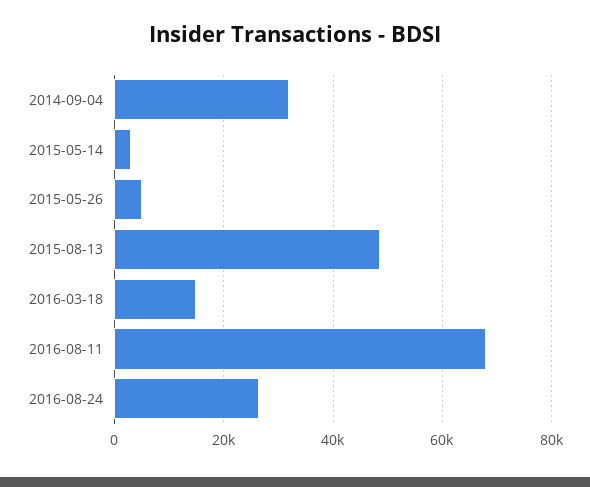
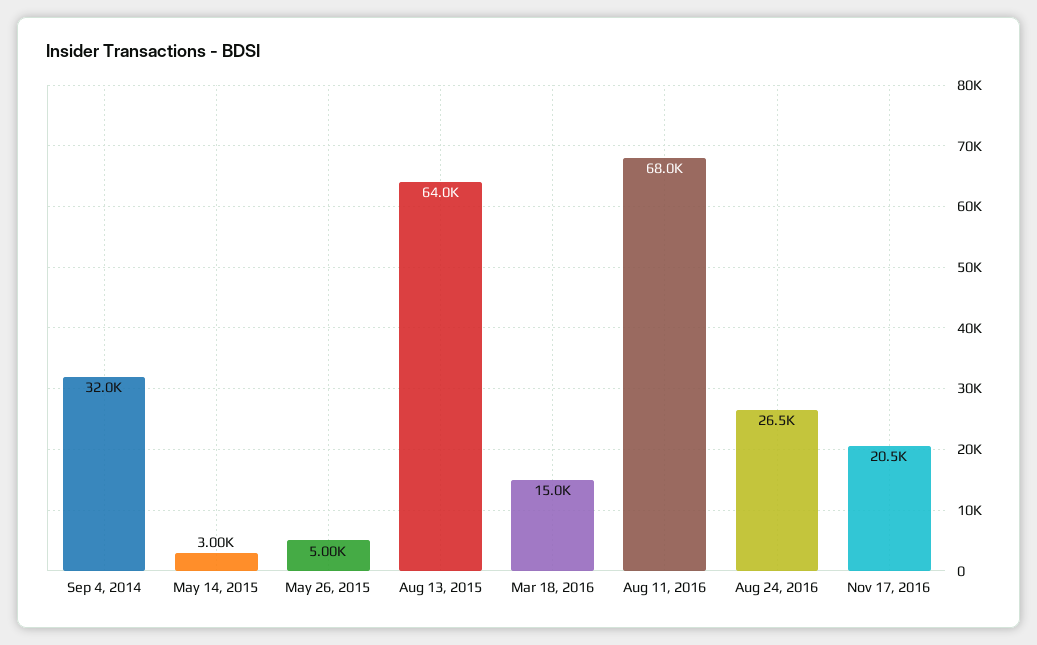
2015-08-13: 48000 -> 64000
Nov 17, 2016: none -> 20500

